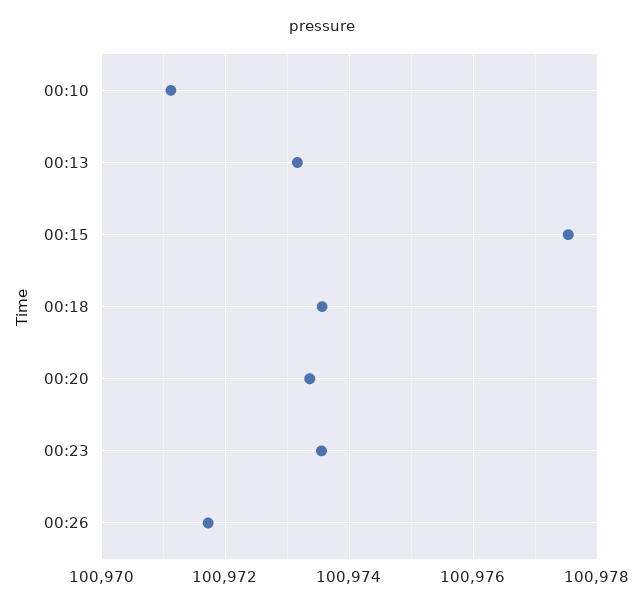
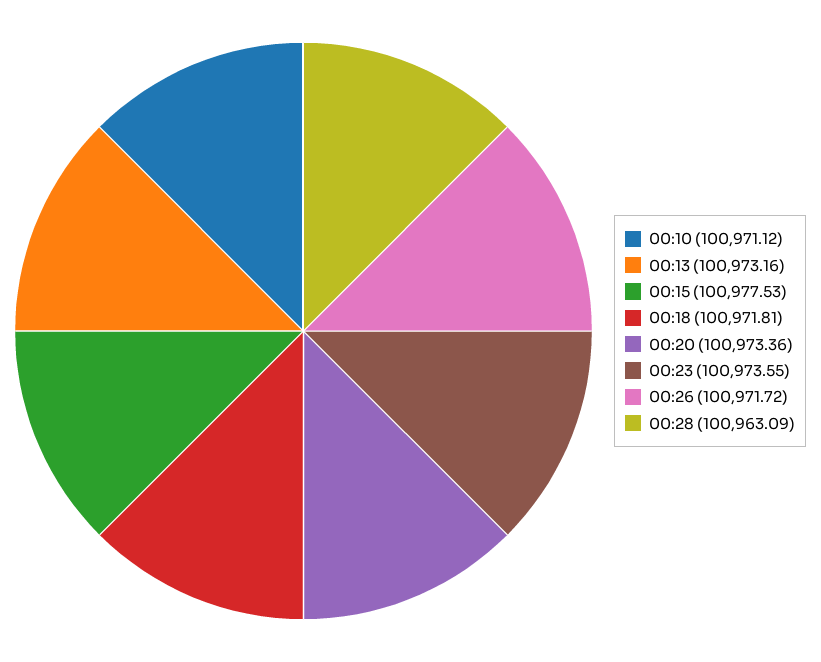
00:18: 100973.6 -> 100971.81
00:28: none -> 100963.09

